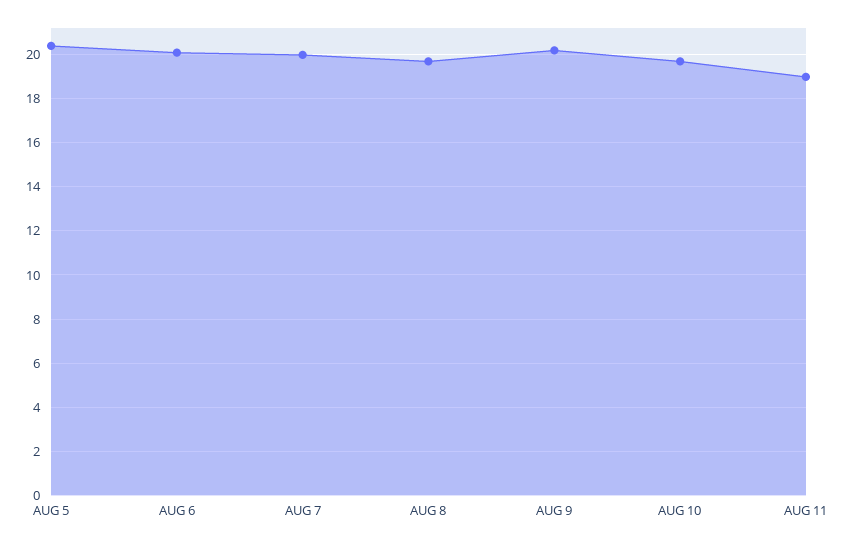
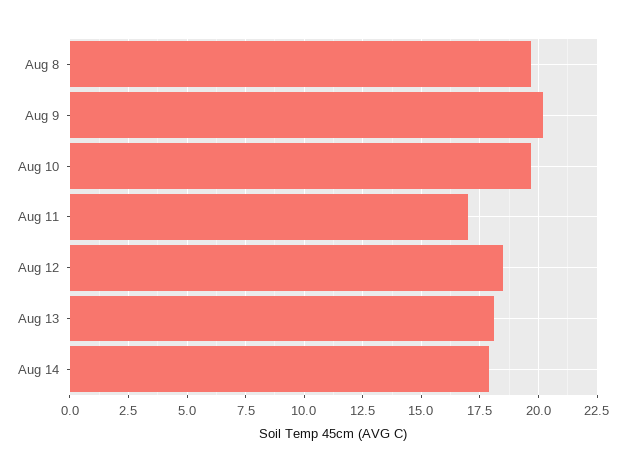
AUG 5: 20.5 -> none
AUG 6: 20 -> none
AUG 7: 20 -> none
AUG 11: 19 -> 17
Aug 12: none -> 18.5
Aug 13: none -> 18
Aug 14: none -> 18

